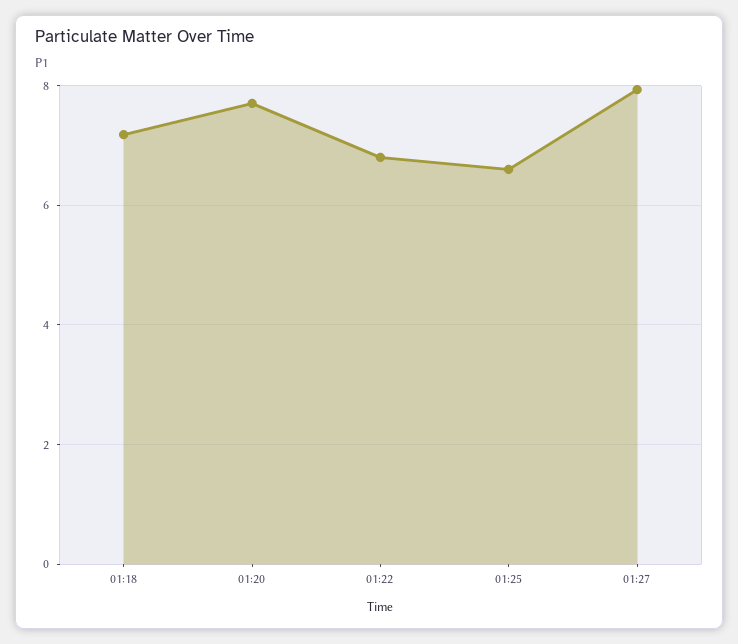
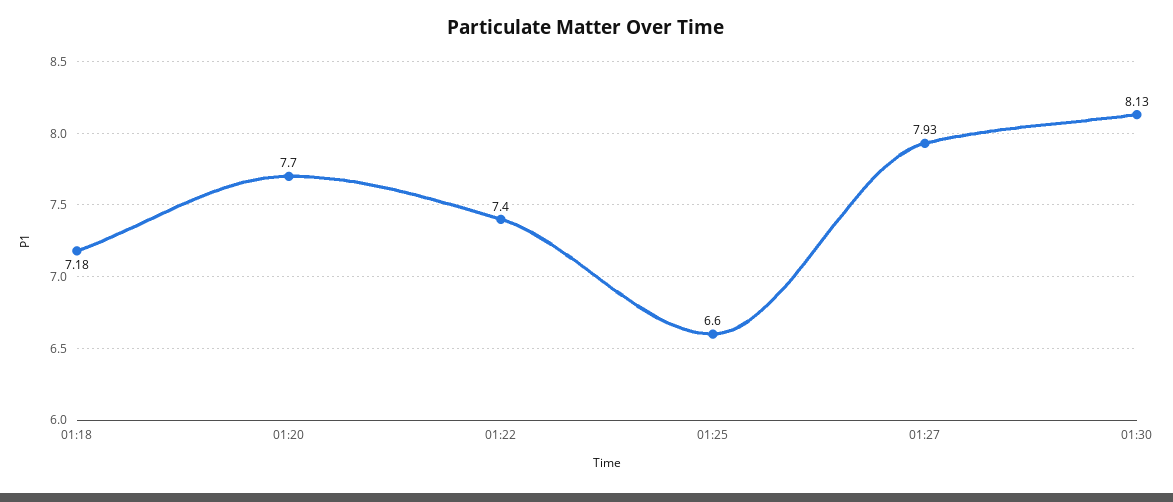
01:22: 6.8 -> 7.4
01:30: none -> 8.13

